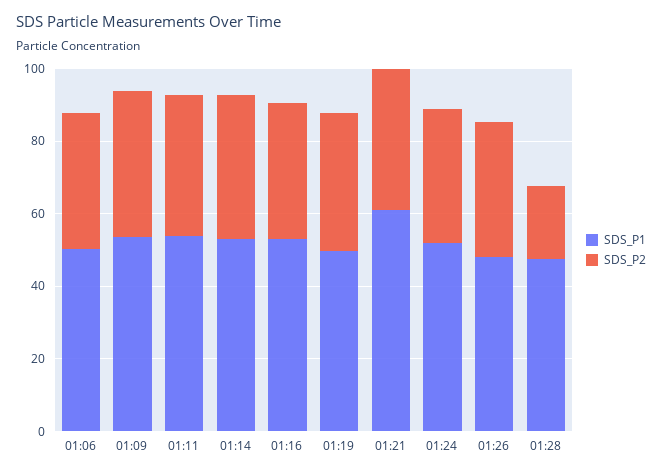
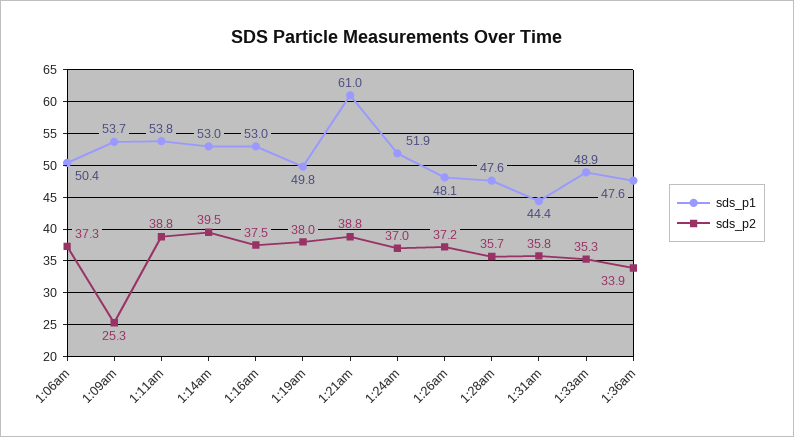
SDS_P2, 01:09: 40 -> 25.3
SDS_P2, 01:28: 20 -> 35.7
SDS_P1, 1:31am: none -> 44.4
SDS_P2, 1:31am: none -> 35.8
SDS_P1, 1:33am: none -> 48.9
SDS_P2, 1:33am: none -> 35.3
SDS_P1, 1:36am: none -> 47.6
SDS_P2, 1:36am: none -> 33.9

